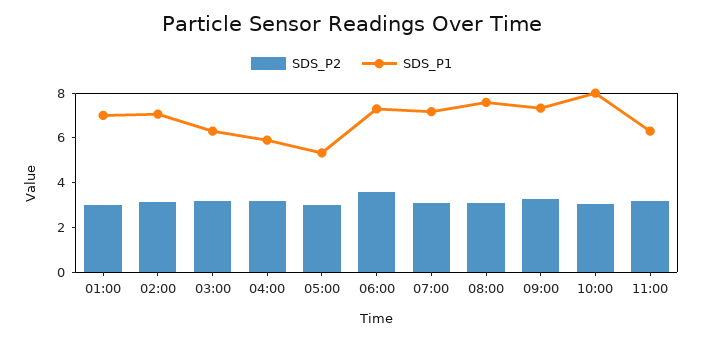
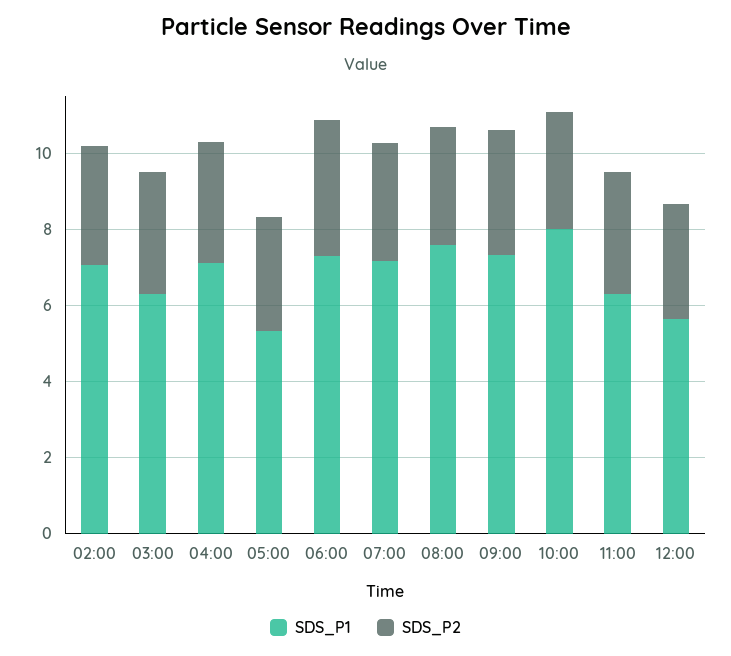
SDS_P2, 01:00: 3 -> none
SDS_P1, 01:00: 7 -> none
SDS_P1, 04:00: 6 -> 7
SDS_P1, 12:00: none -> 5.5
SDS_P2, 12:00: none -> 3

